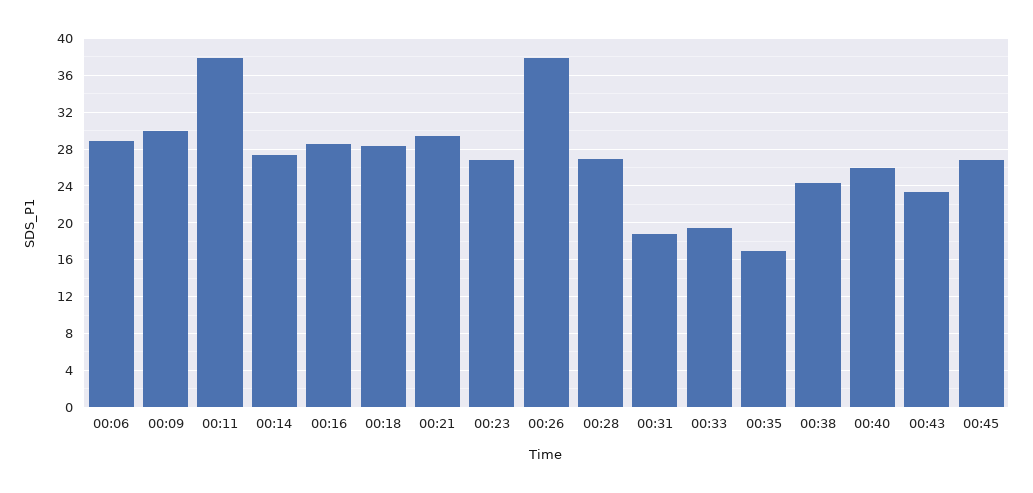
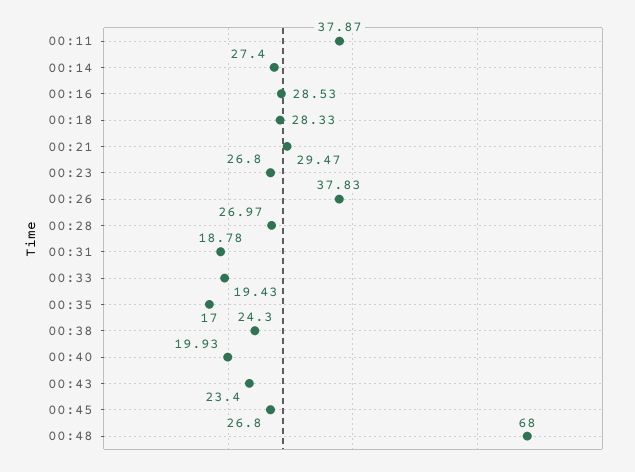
00:06: 29 -> none
00:09: 30 -> none
00:40: 26 -> 19.93
00:48: none -> 68

